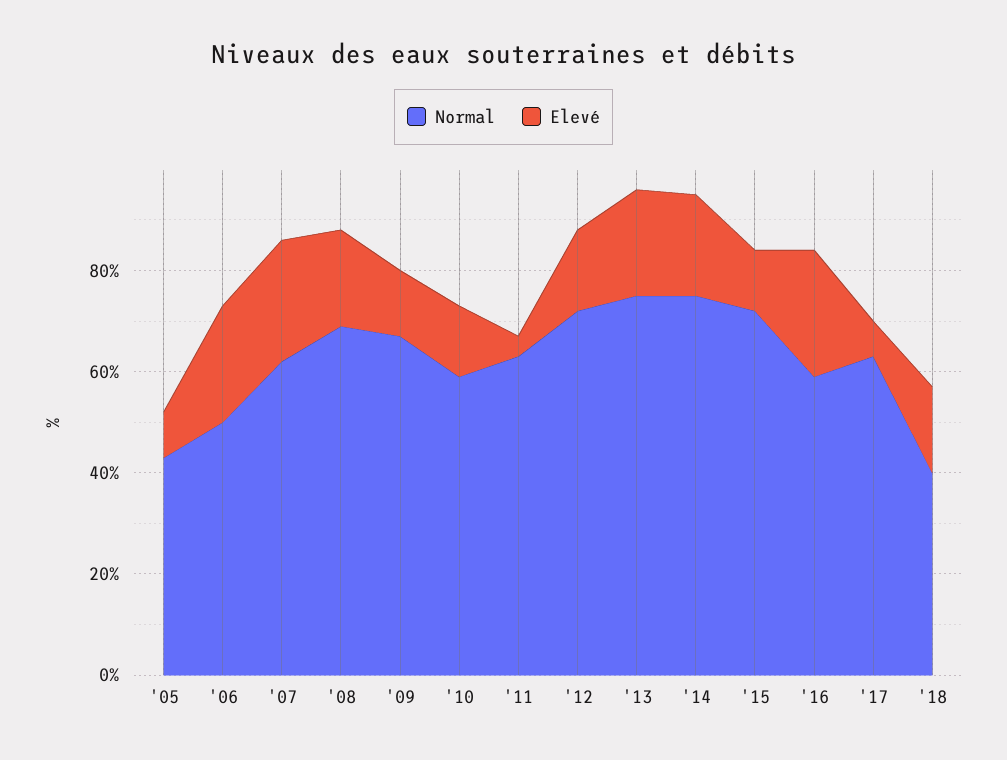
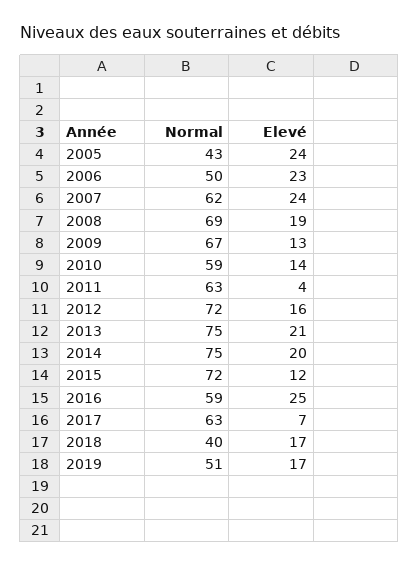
Elevé, '05: 10 -> 24
Normal, 2019: none -> 51
Elevé, 2019: none -> 17

